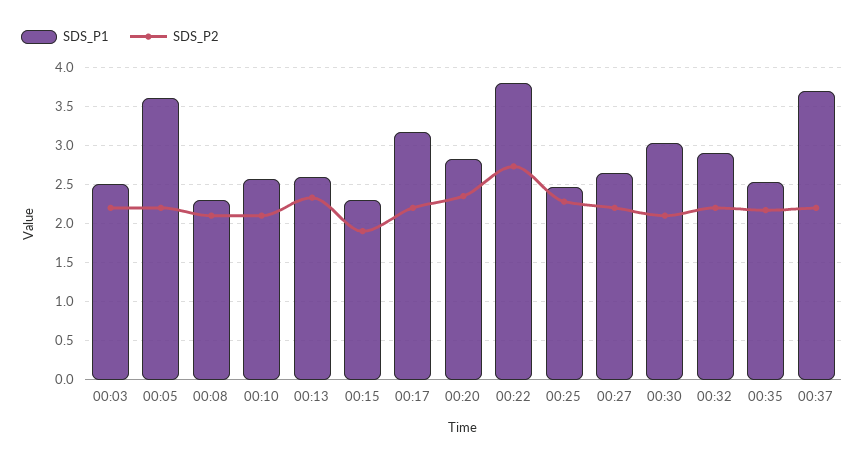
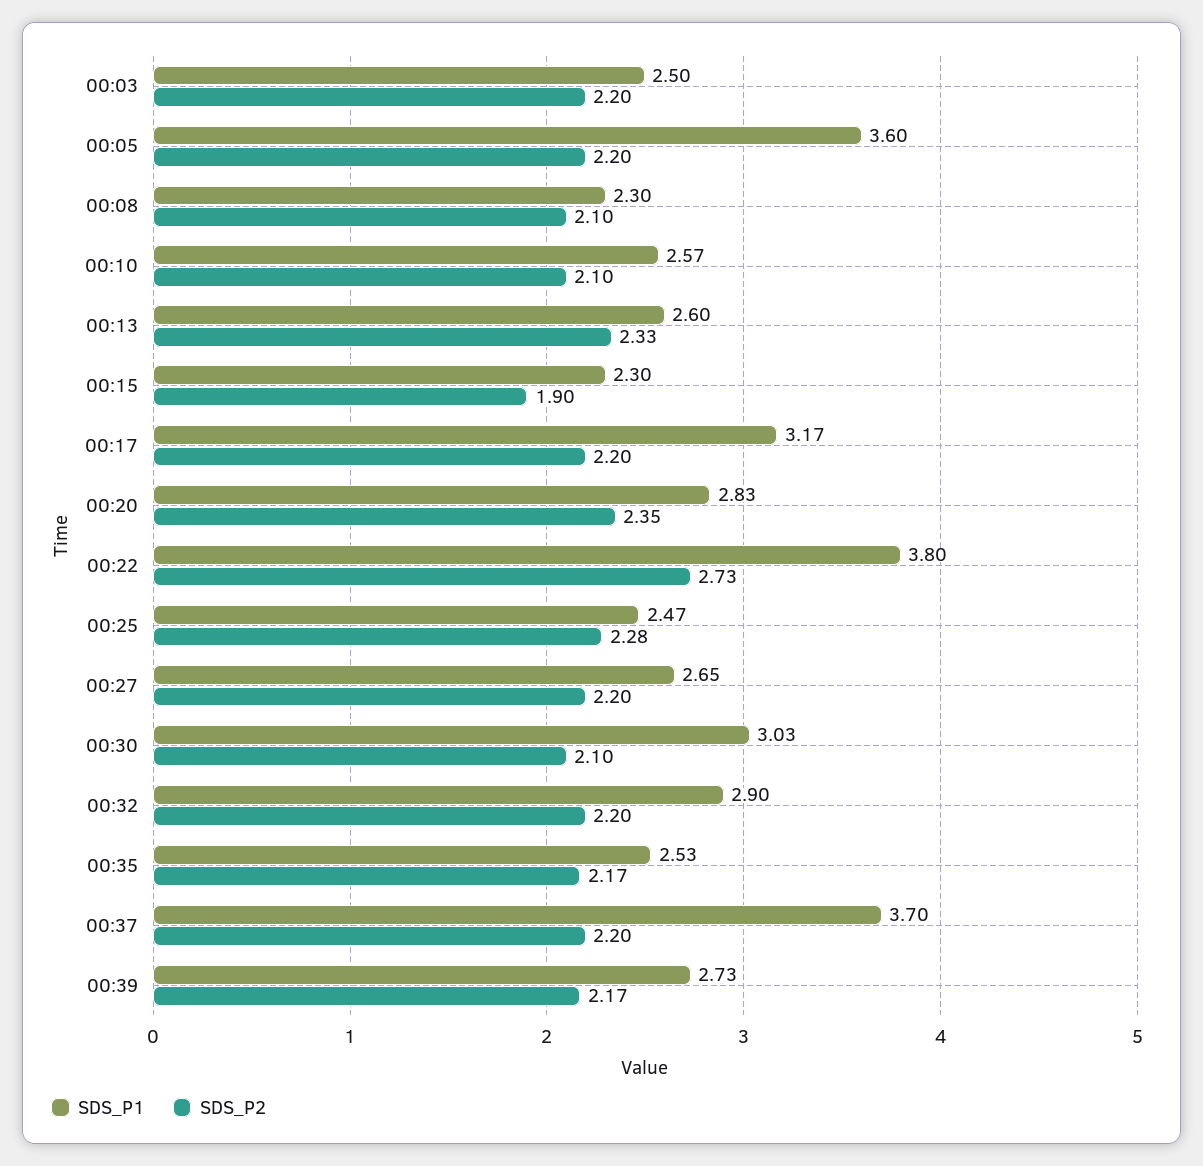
SDS_P1, 00:39: none -> 2.73
SDS_P2, 00:39: none -> 2.17

